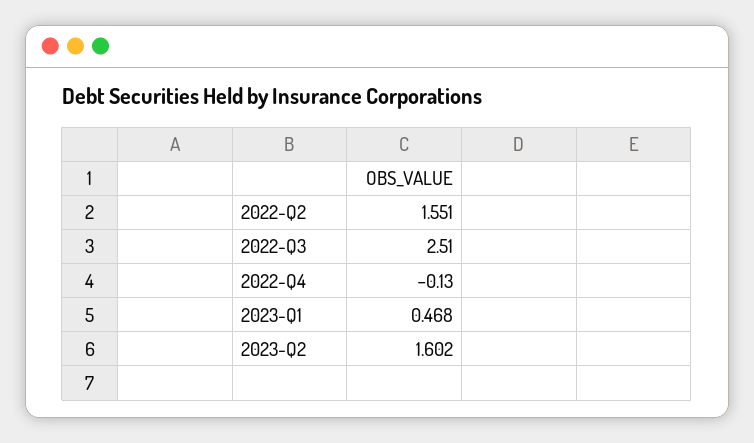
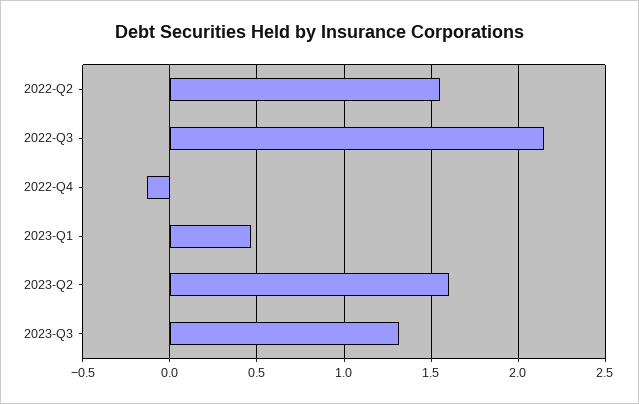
2022-Q3: 2.51 -> 2.15
2023-Q3: none -> 1.3

